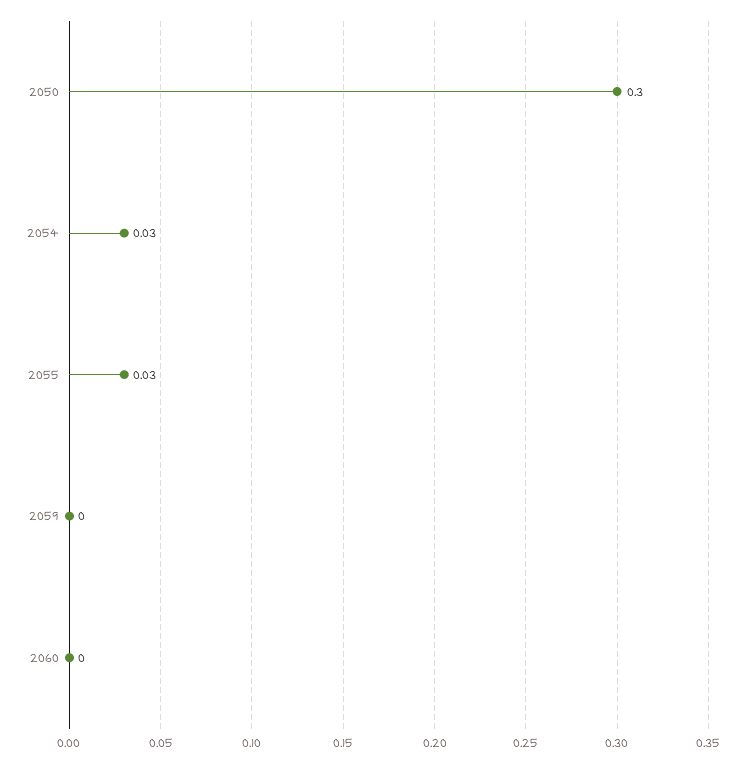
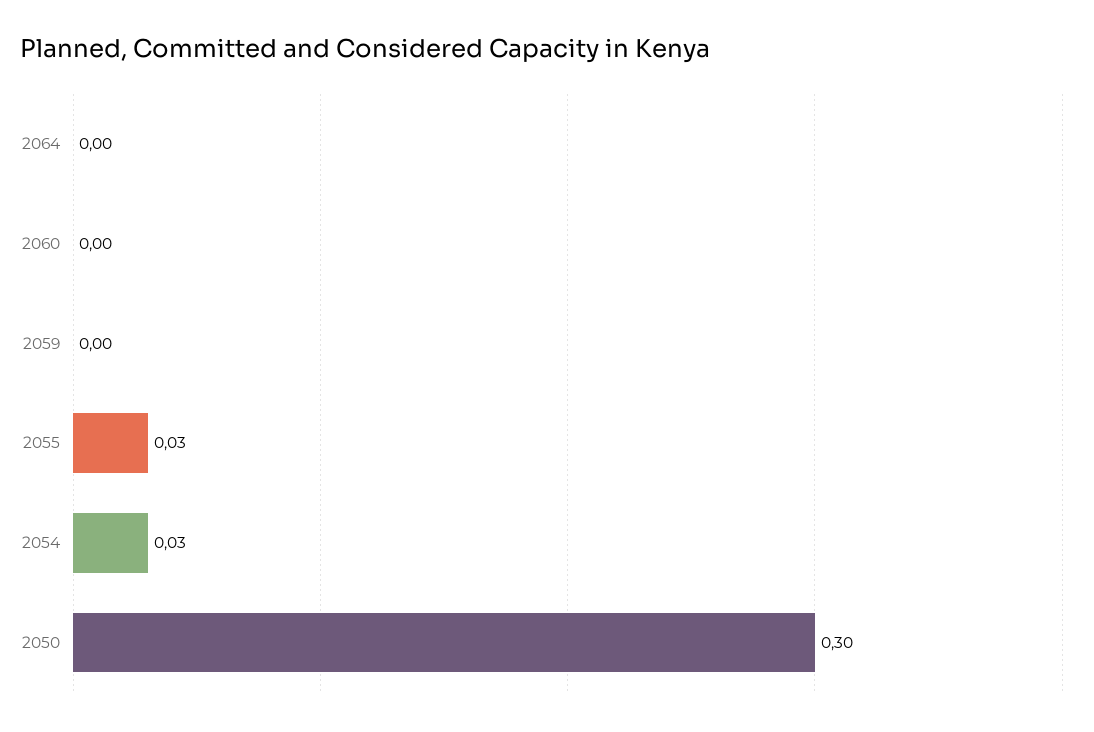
2064: none -> 0

